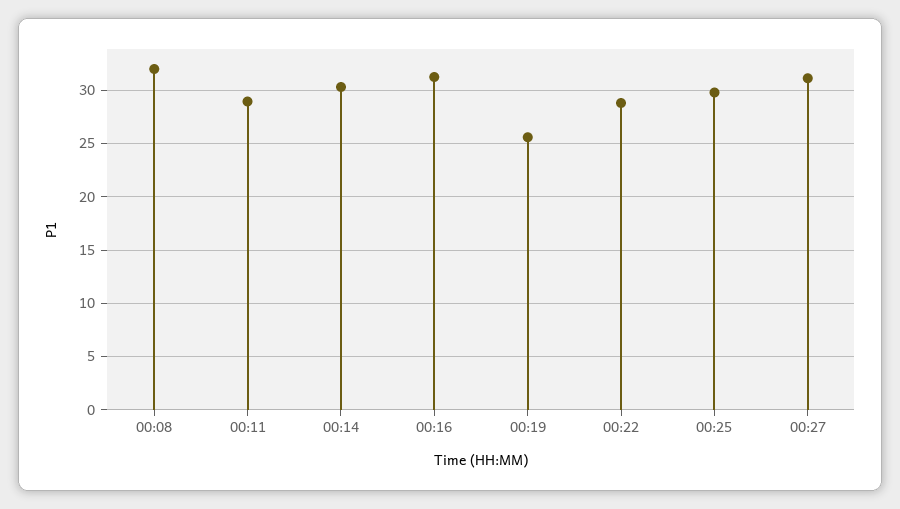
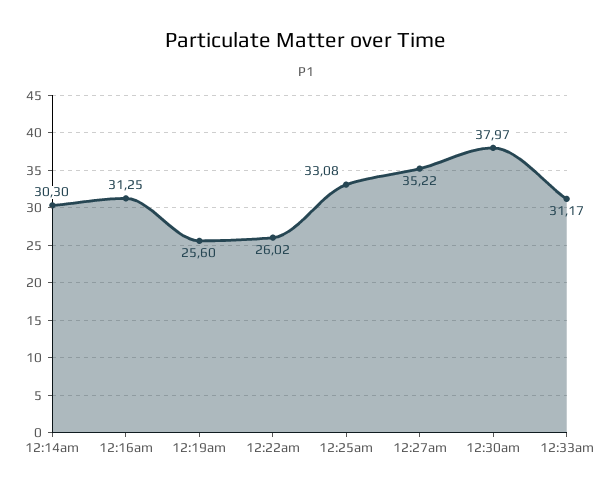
00:08: 32 -> none
00:11: 29 -> none
00:22: 29 -> 26.02
00:25: 30 -> 33.08
00:27: 31 -> 35.22
12:30am: none -> 37.97
12:33am: none -> 31.17

